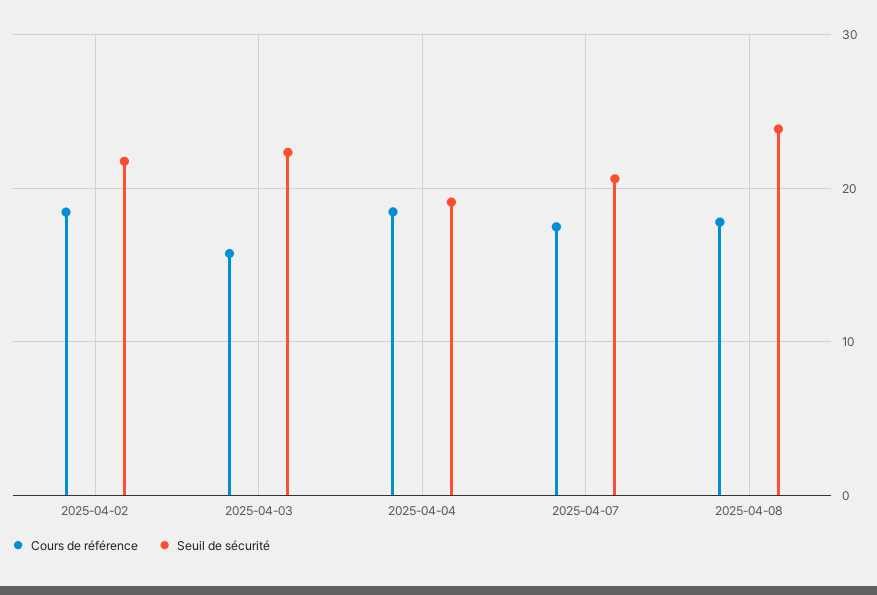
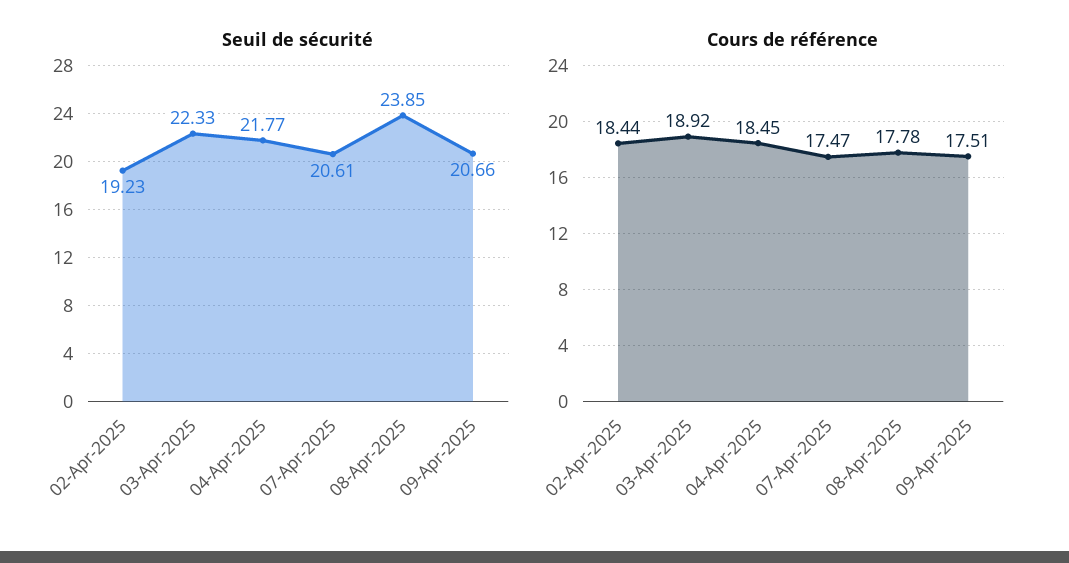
Seuil de sécurité, 2025-04-02: 22 -> 19.23
Cours de référence, 2025-04-03: 16 -> 18.92
Seuil de sécurité, 2025-04-04: 19 -> 21.77
Seuil de sécurité, 09-Apr-2025: none -> 20.66
Cours de référence, 09-Apr-2025: none -> 17.51

